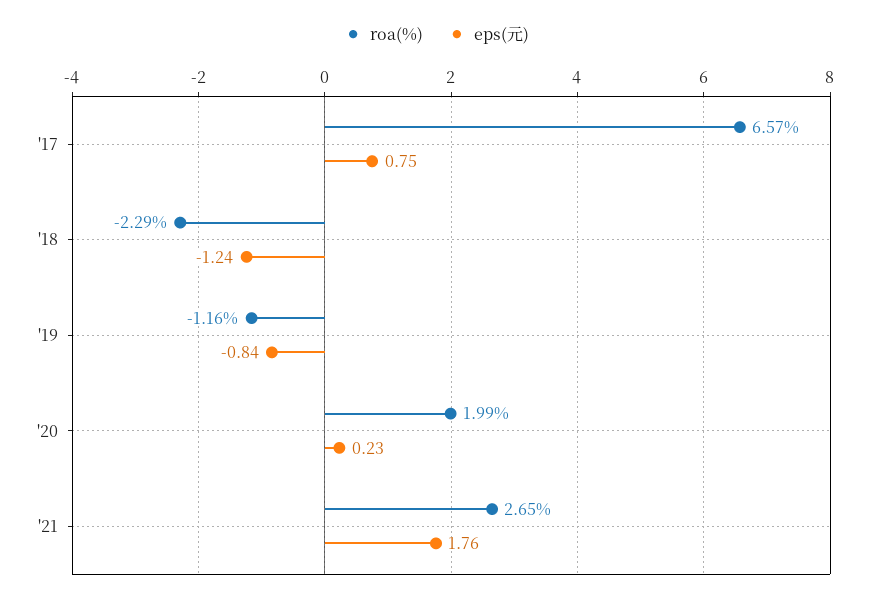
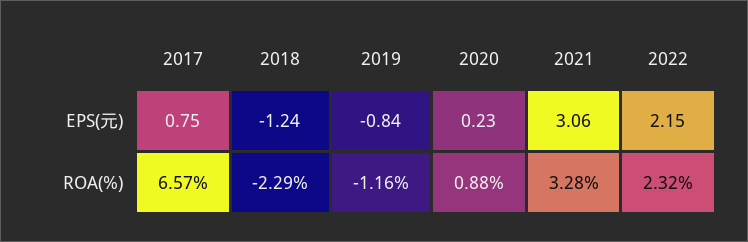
roa(%), '20: 1.99 -> 0.88
roa(%), '21: 2.65 -> 3.28
eps(元), '21: 1.76 -> 3.06
eps(元), 2022: none -> 2.15
roa(%), 2022: none -> 2.32

